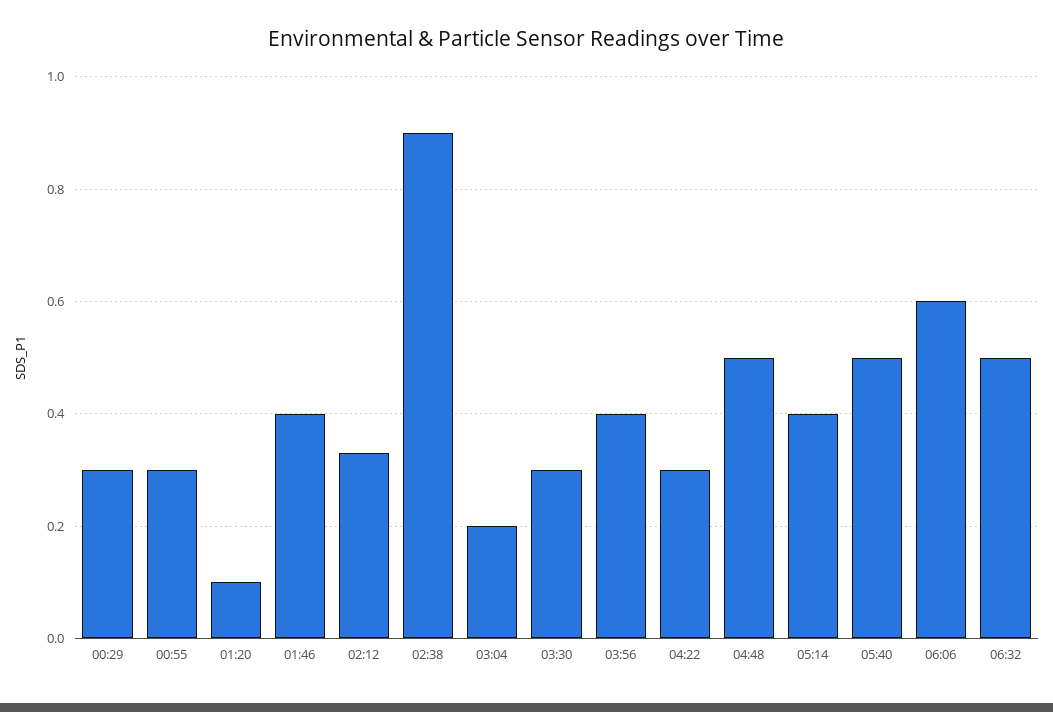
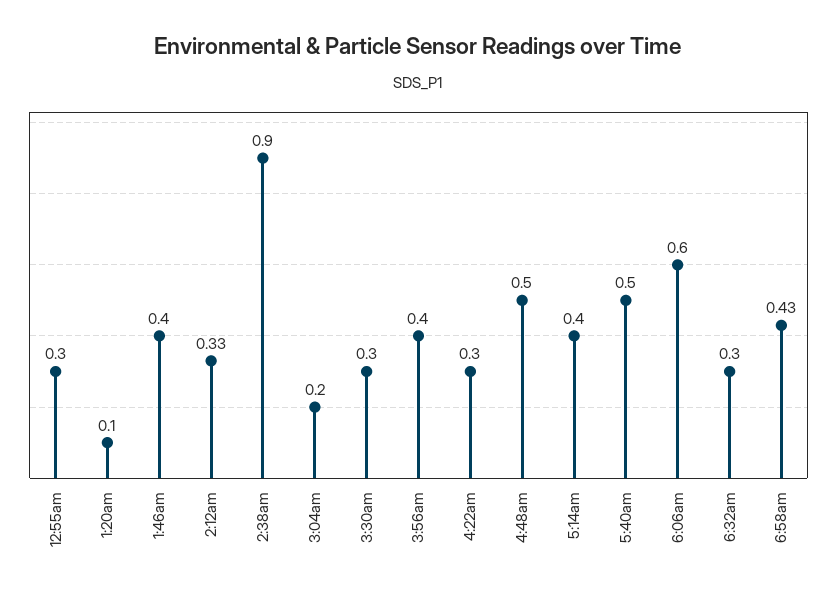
00:29: 0.3 -> none
06:32: 0.5 -> 0.3
6:58am: none -> 0.43

